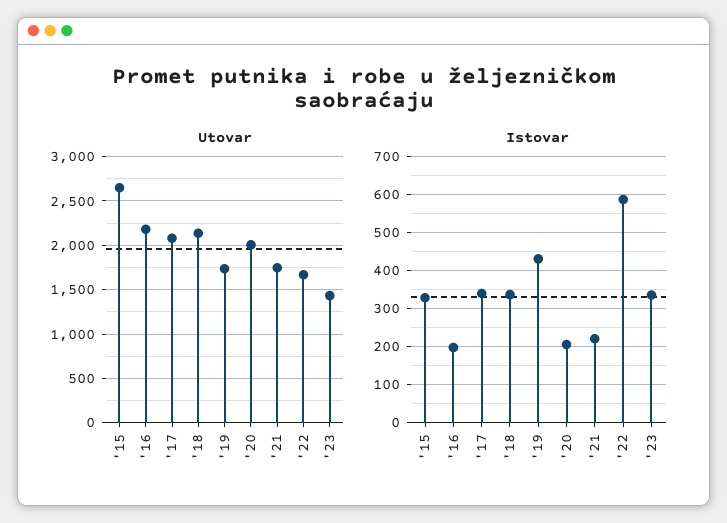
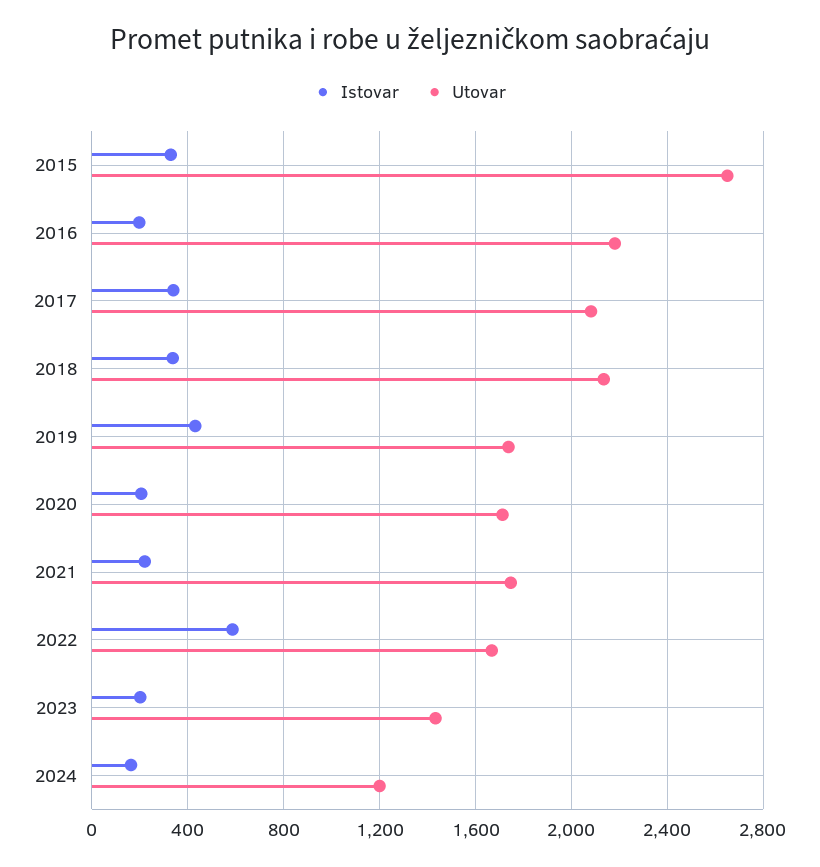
Utovar, '20: 2000 -> 1700
Istovar, '23: 340 -> 200
Istovar, 2024: none -> 150
Utovar, 2024: none -> 1200

